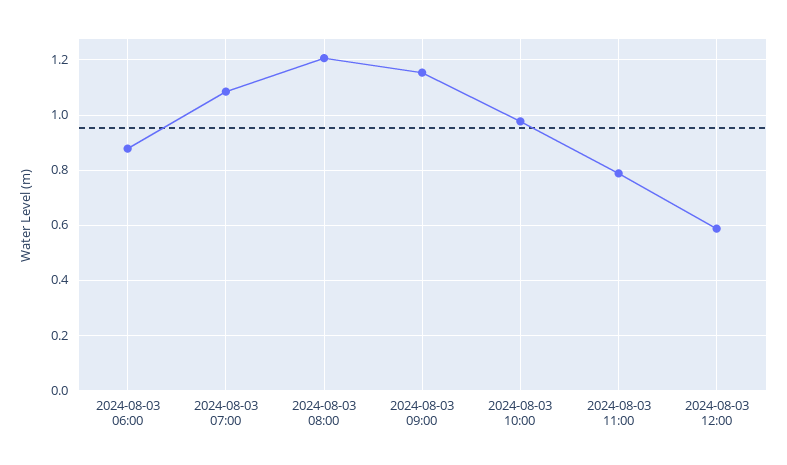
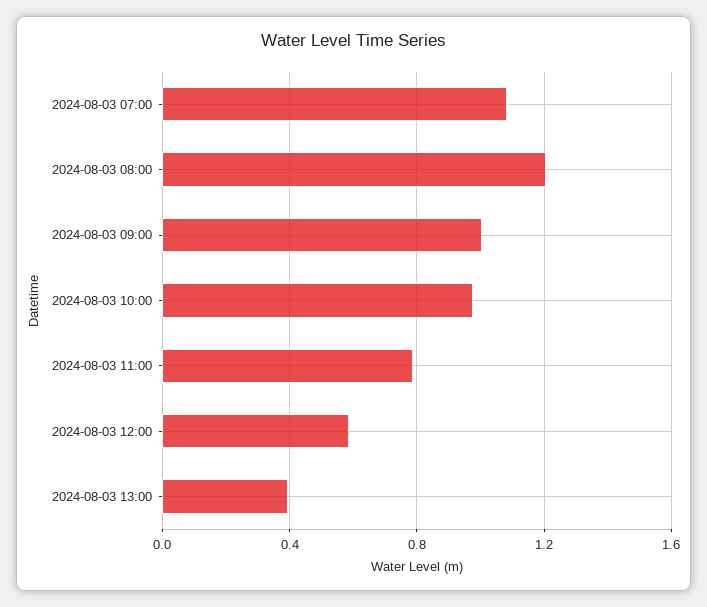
2024-08-03 06:00: 0.875 -> none
2024-08-03 09:00: 1.15 -> 1
2024-08-03 13:00: none -> 0.4

